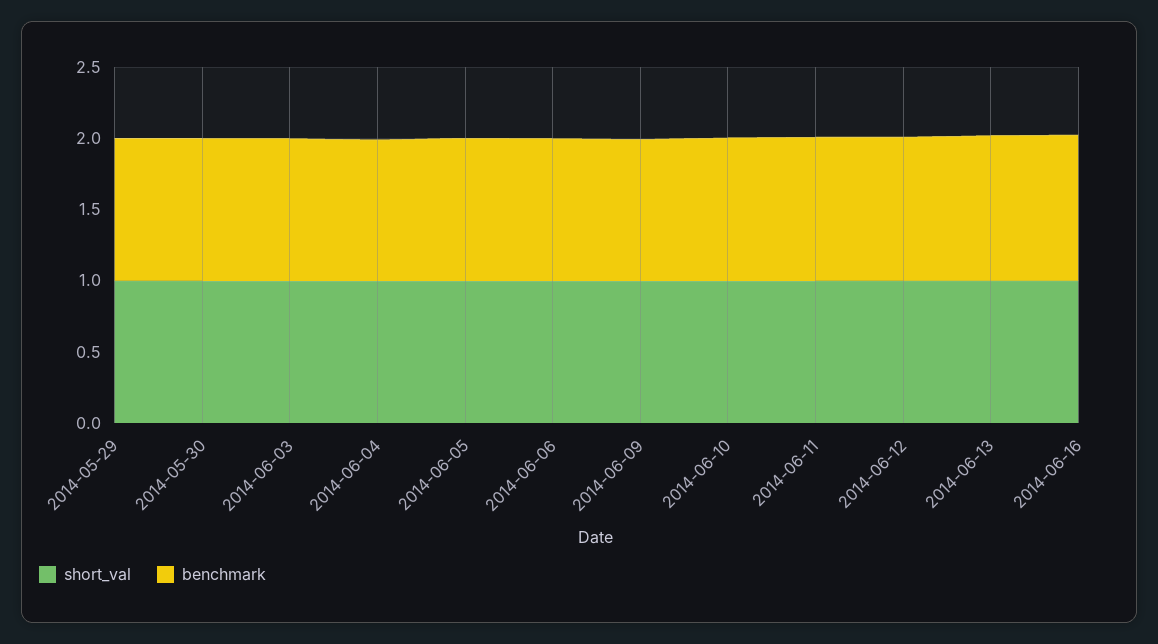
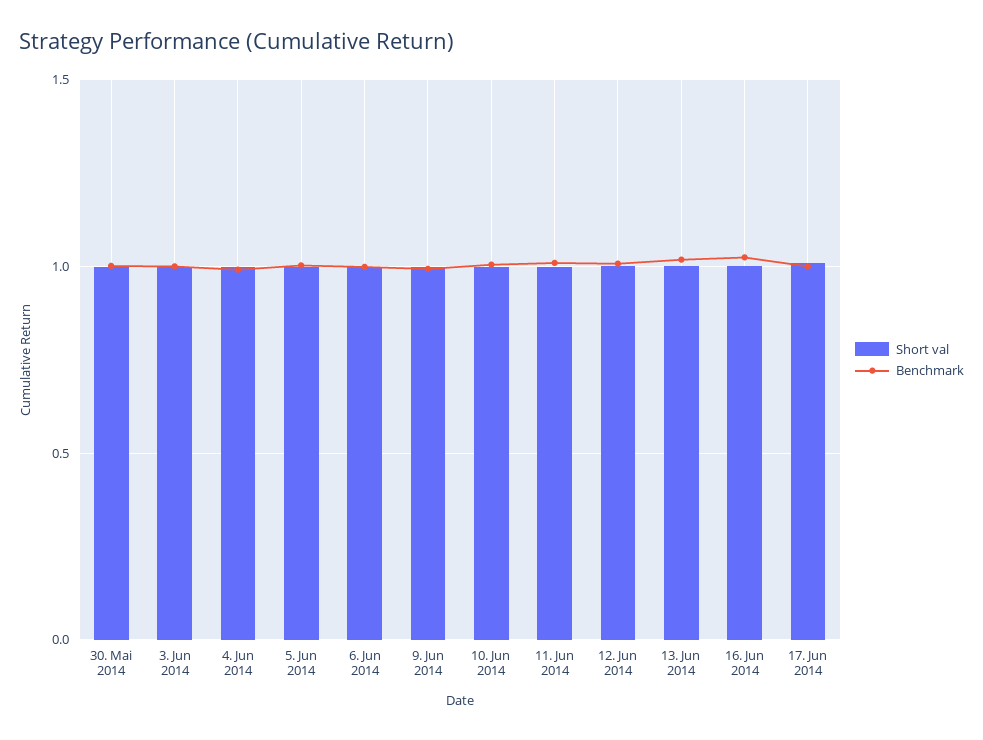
short_val, 2014-05-29: 1 -> none
benchmark, 2014-05-29: 1 -> none
short_val, 17. Jun 2014: none -> 1
benchmark, 17. Jun 2014: none -> 1

